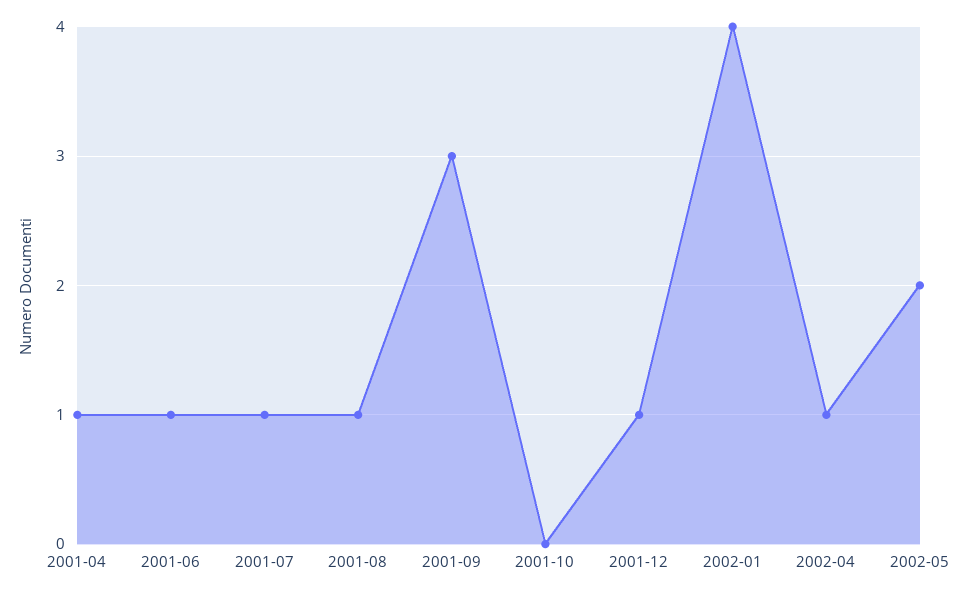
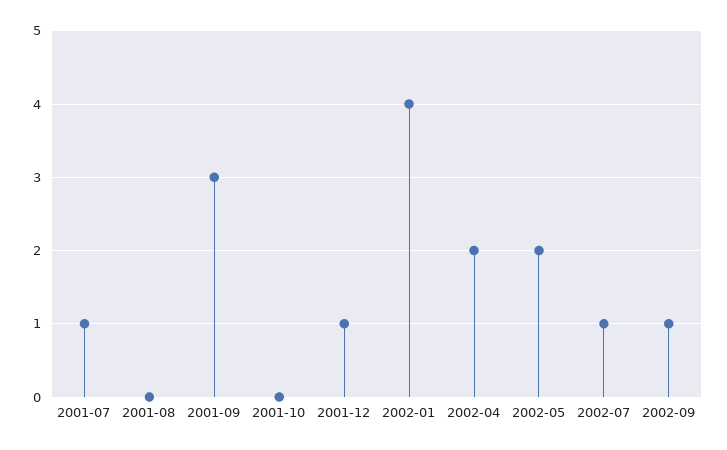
2001-04: 1 -> none
2001-06: 1 -> none
2001-08: 1 -> 0
2002-04: 1 -> 2
2002-07: none -> 1
2002-09: none -> 1

